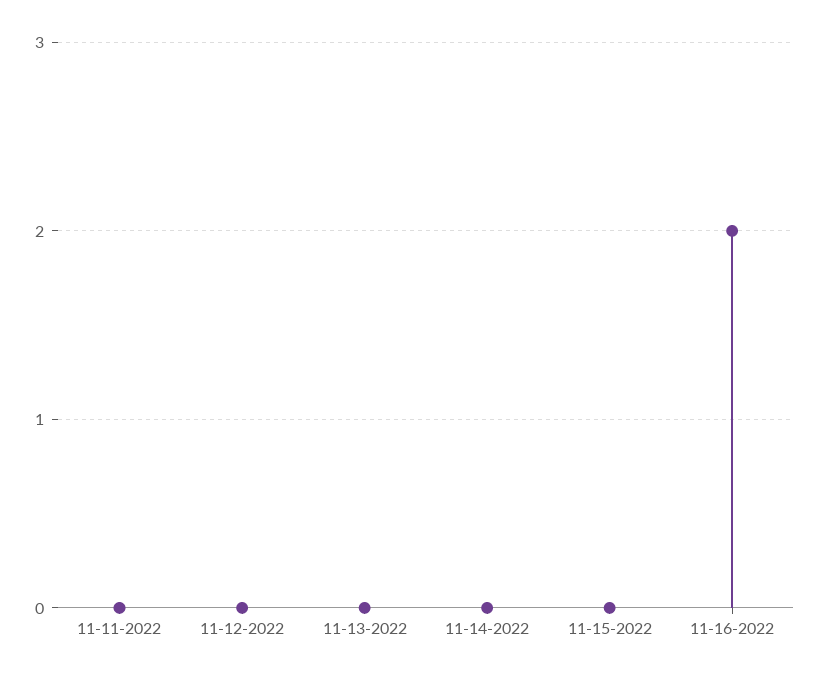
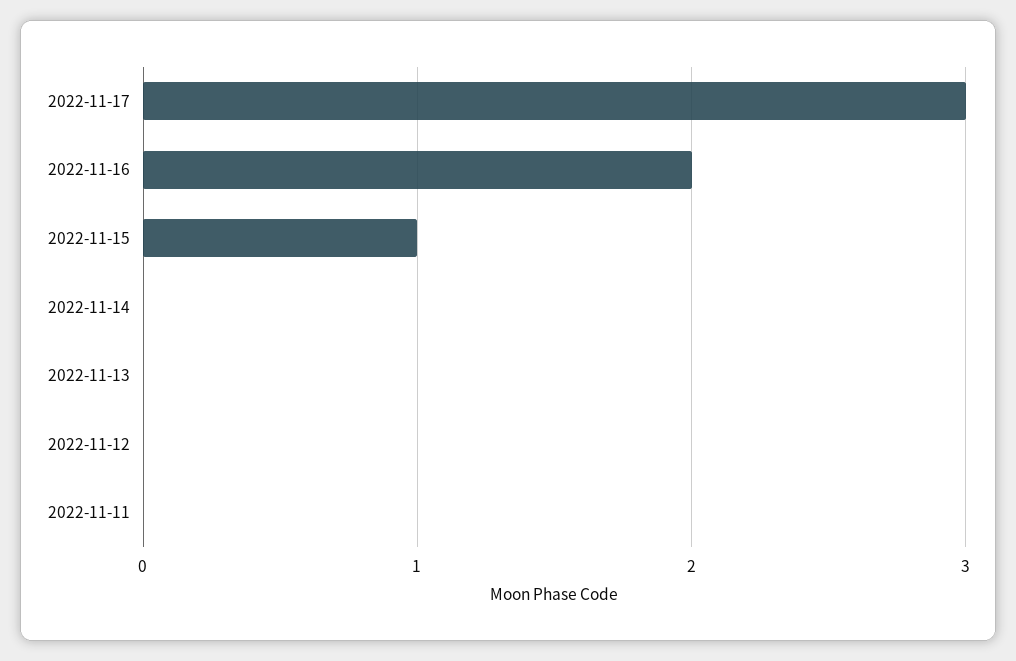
11-15-2022: 0 -> 1
2022-11-17: none -> 3

